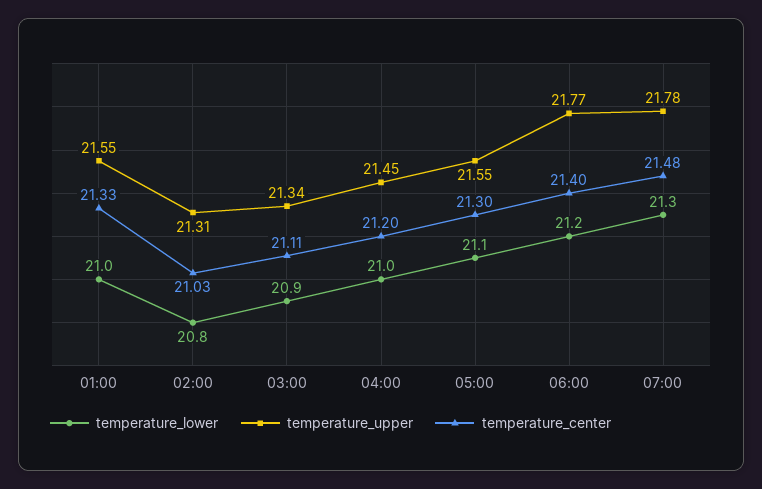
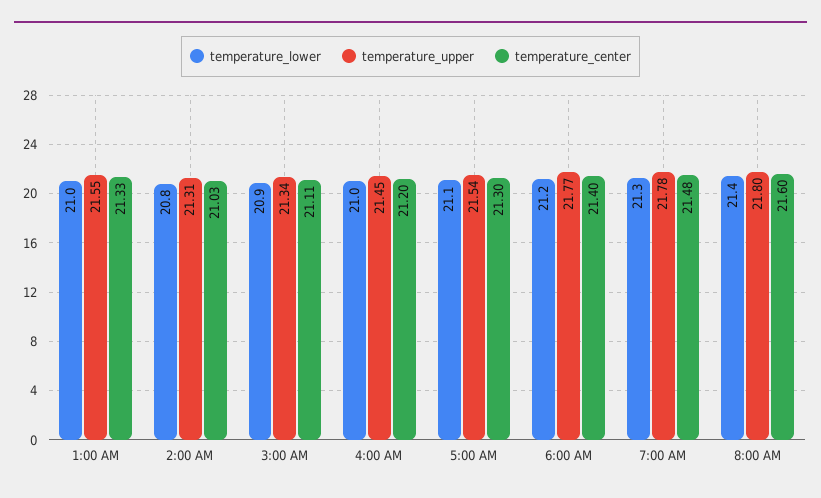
temperature_upper, 05:00: 21.55 -> 21.54
temperature_lower, 8:00 AM: none -> 21.4
temperature_upper, 8:00 AM: none -> 21.8
temperature_center, 8:00 AM: none -> 21.6

